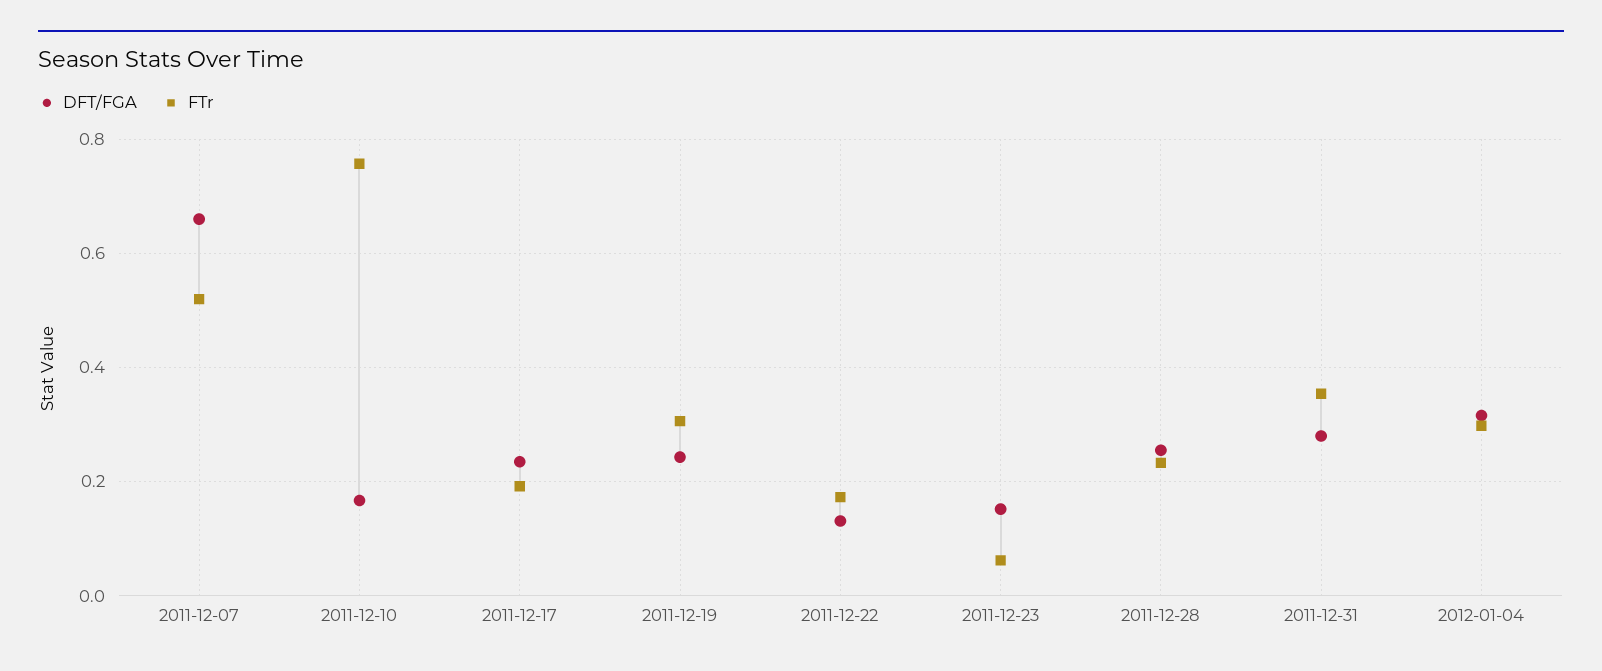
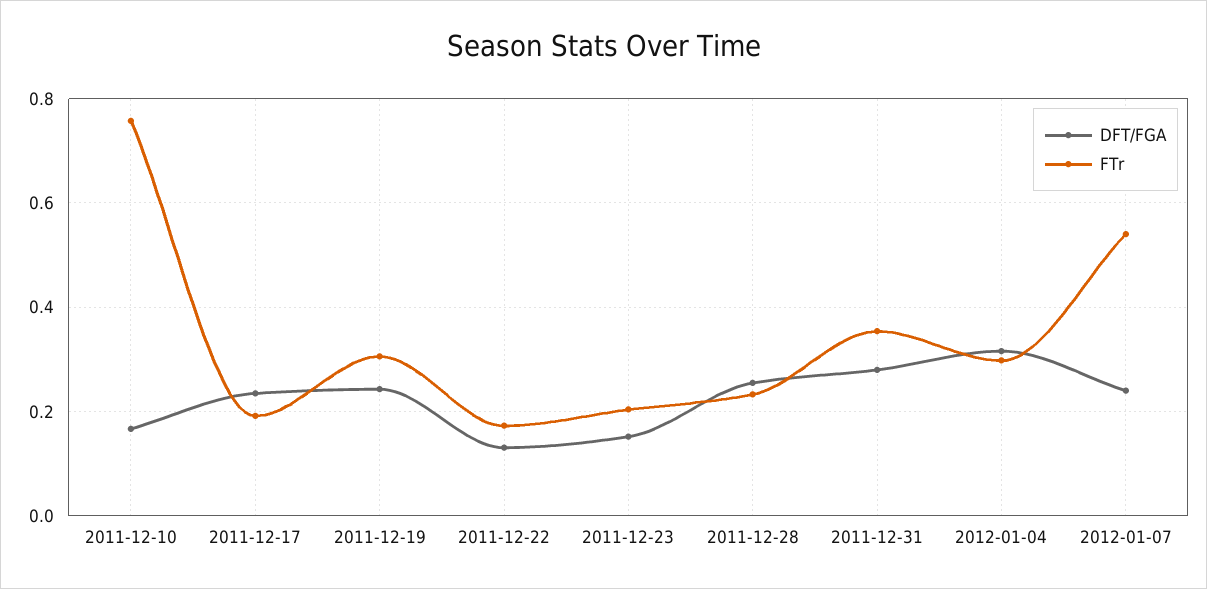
DFT/FGA, 2011-12-07: 0.66 -> none
FTr, 2011-12-07: 0.52 -> none
FTr, 2011-12-23: 0.06 -> 0.2
DFT/FGA, 2012-01-07: none -> 0.24
FTr, 2012-01-07: none -> 0.54

